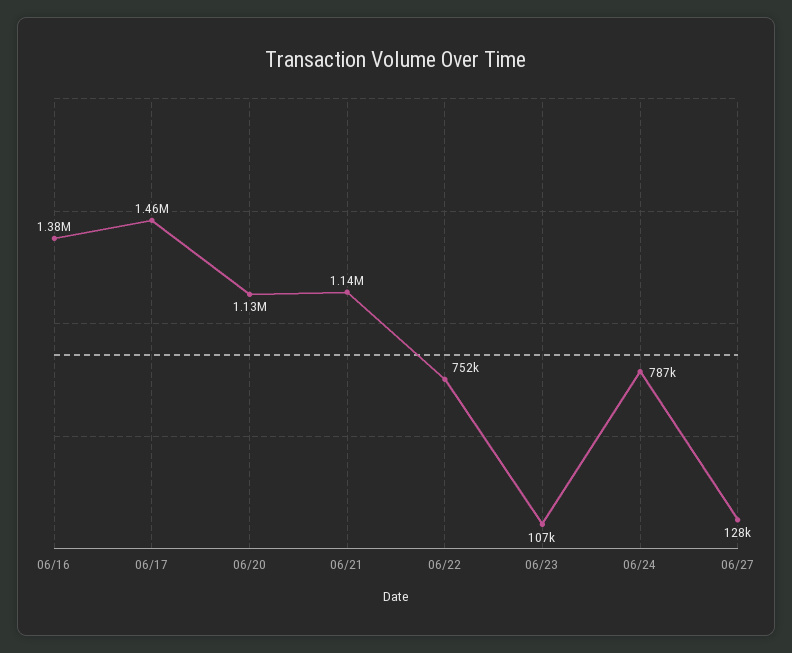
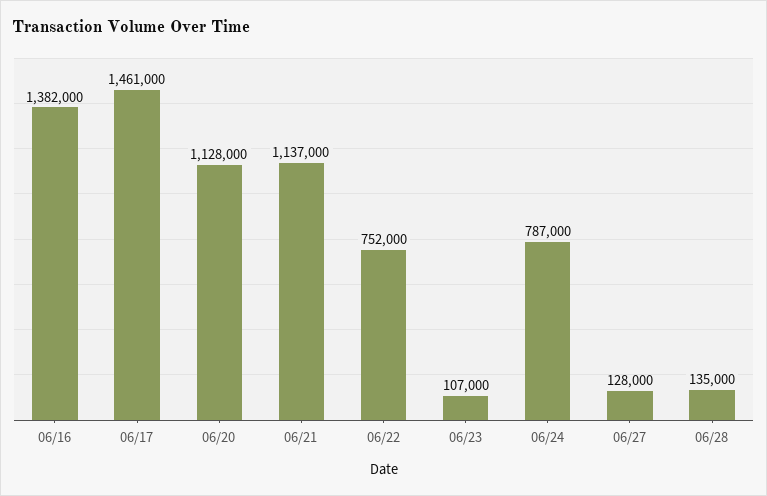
06/28: none -> 135000

